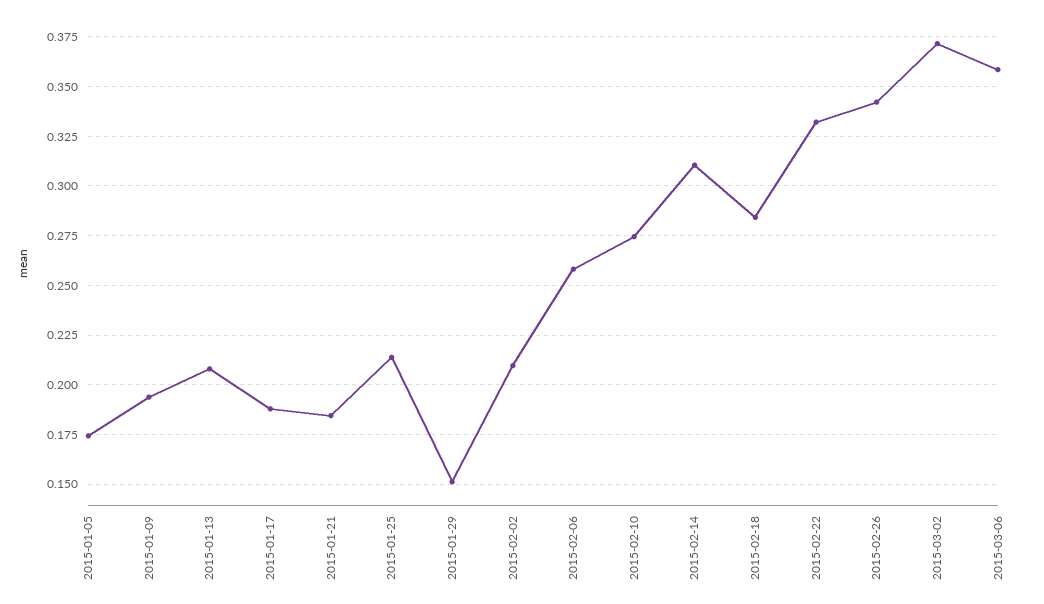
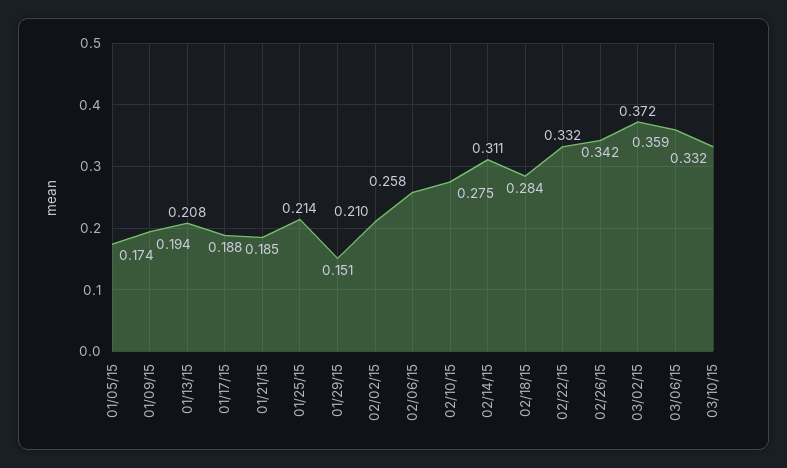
03/10/15: none -> 0.332

